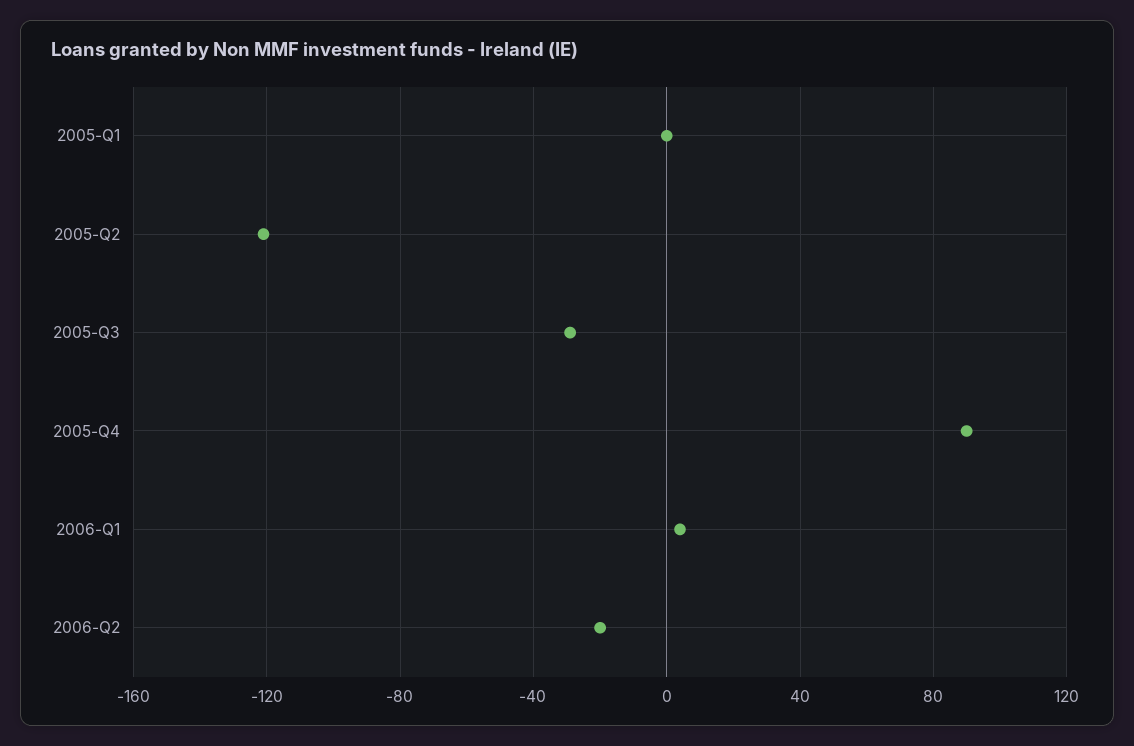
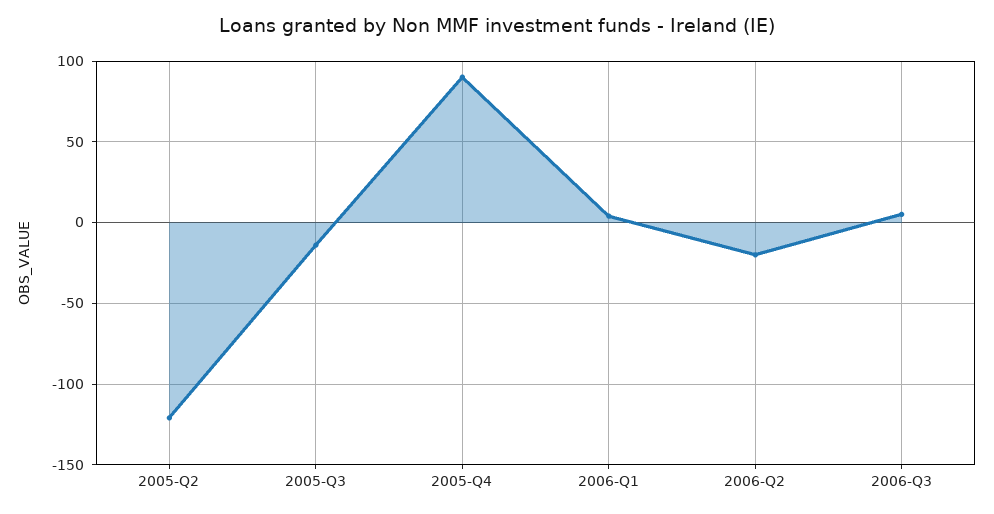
2005-Q1: 0 -> none
2005-Q3: -30 -> -15
2006-Q3: none -> 5

